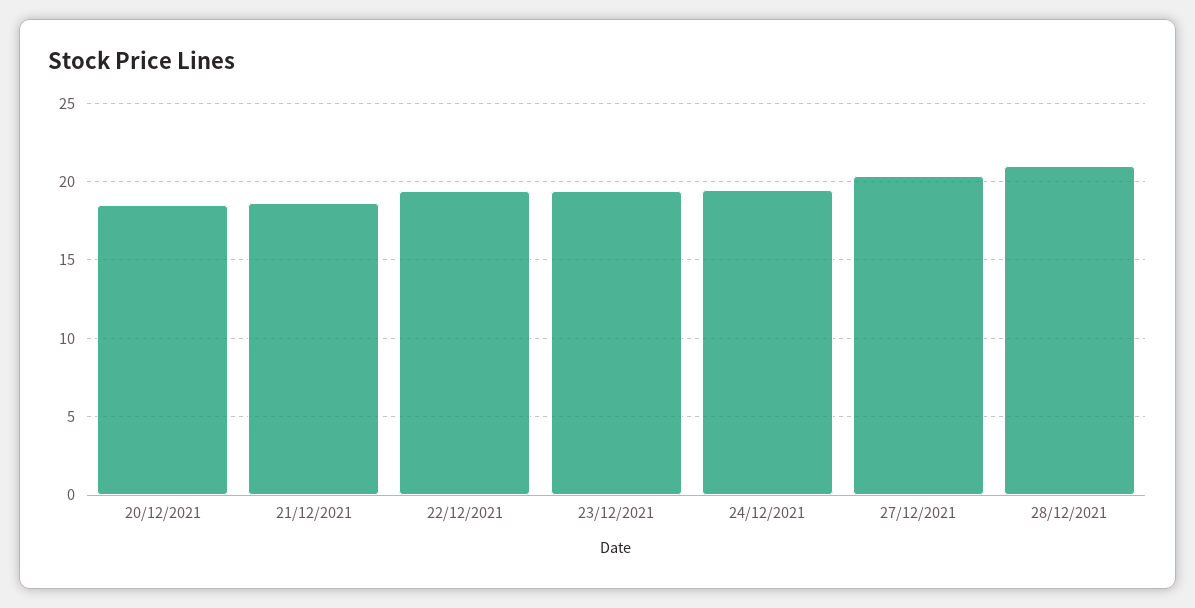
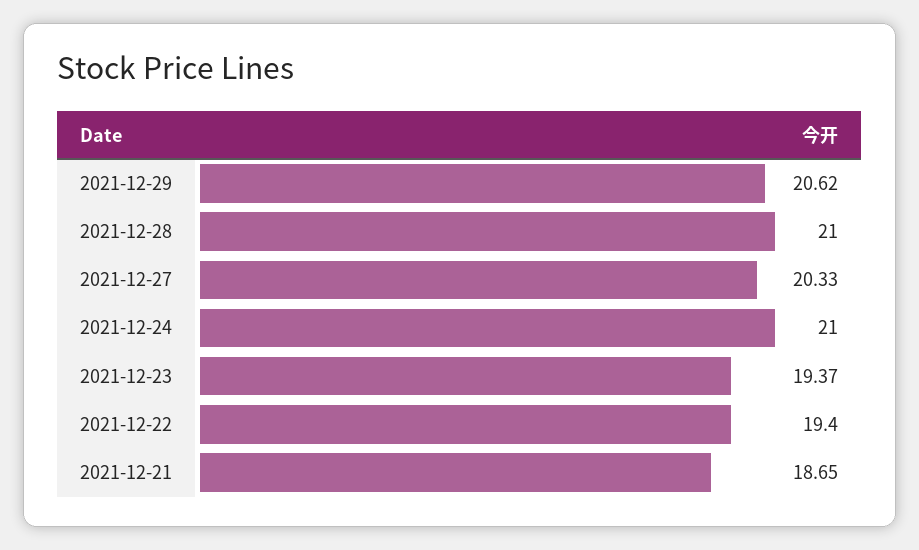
20/12/2021: 18.5 -> none
24/12/2021: 19.5 -> 21
2021-12-29: none -> 20.62

